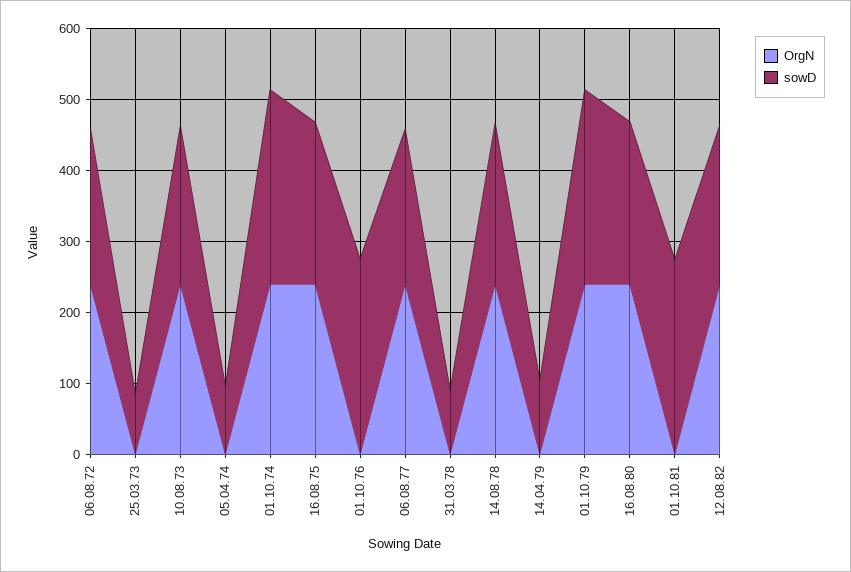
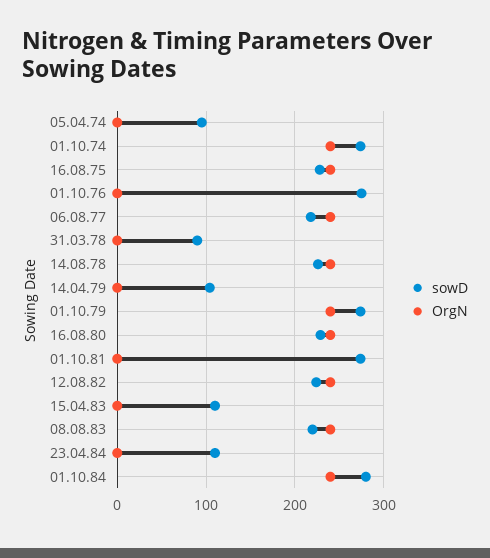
OrgN, 06.08.72: 240 -> none
sowD, 06.08.72: 220 -> none
OrgN, 25.03.73: 0 -> none
sowD, 25.03.73: 80 -> none
OrgN, 10.08.73: 240 -> none
sowD, 10.08.73: 220 -> none
sowD, 15.04.83: none -> 110
OrgN, 15.04.83: none -> 0
sowD, 08.08.83: none -> 220
OrgN, 08.08.83: none -> 240
sowD, 23.04.84: none -> 110
OrgN, 23.04.84: none -> 0
sowD, 01.10.84: none -> 280
OrgN, 01.10.84: none -> 240

